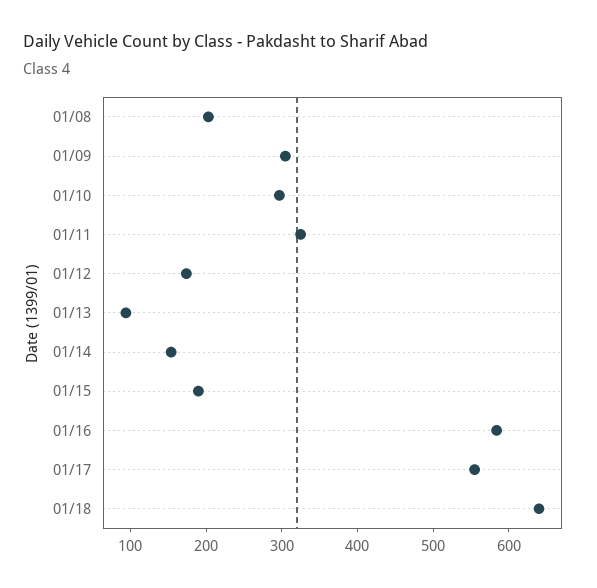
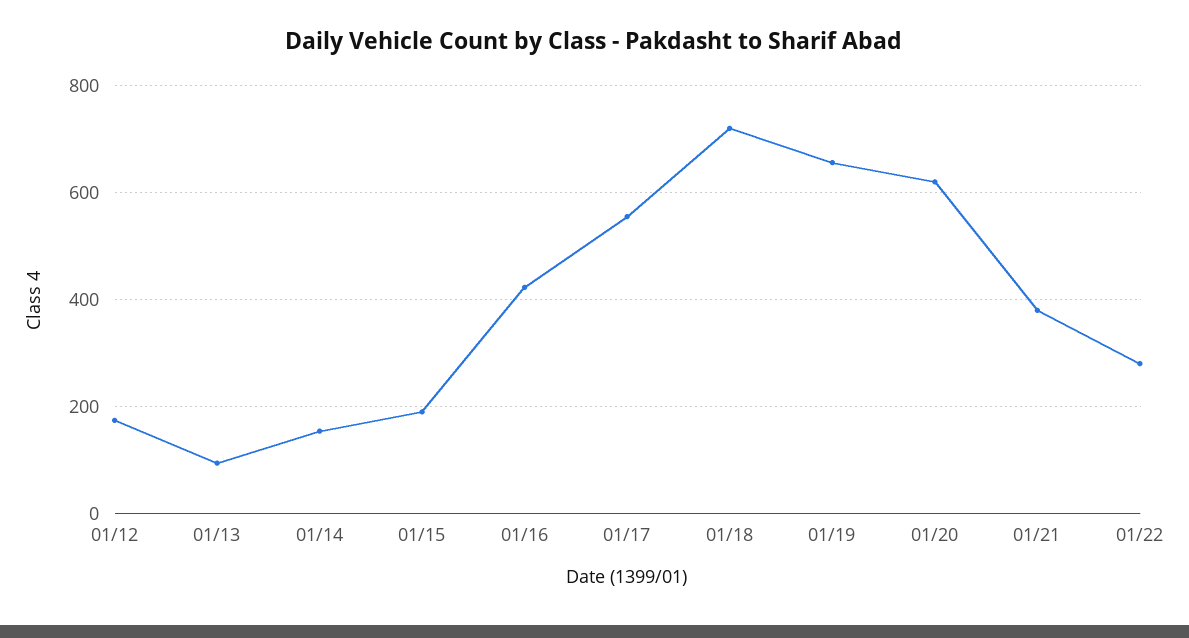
01/08: 200 -> none
01/09: 300 -> none
01/10: 300 -> none
01/11: 320 -> none
01/16: 580 -> 420
01/18: 640 -> 720
01/19: none -> 660
01/20: none -> 620
01/21: none -> 380
01/22: none -> 280

